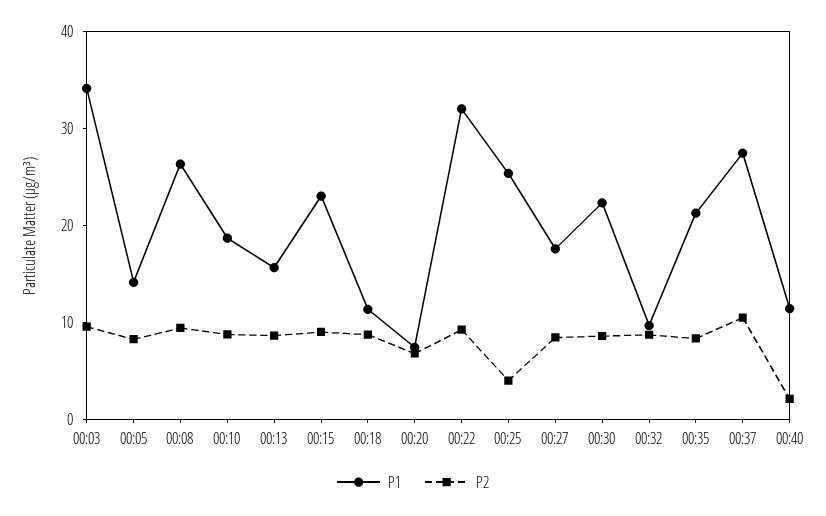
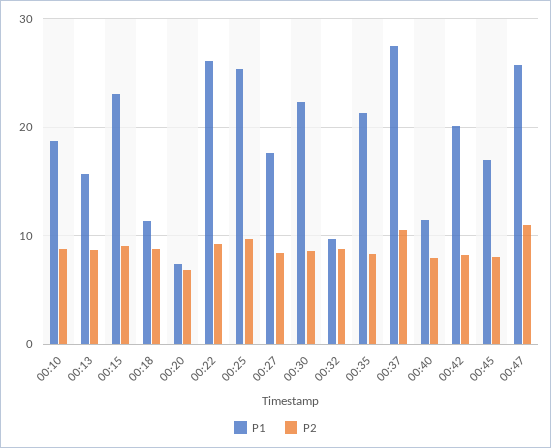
P1, 00:03: 34 -> none
P2, 00:03: 10 -> none
P1, 00:05: 14 -> none
P2, 00:05: 8 -> none
P1, 00:08: 26 -> none
P2, 00:08: 10 -> none
P1, 00:22: 32 -> 26
P2, 00:25: 4 -> 10
P2, 00:40: 2 -> 8
P1, 00:42: none -> 20
P2, 00:42: none -> 8
P1, 00:45: none -> 17
P2, 00:45: none -> 8
P1, 00:47: none -> 26
P2, 00:47: none -> 11

